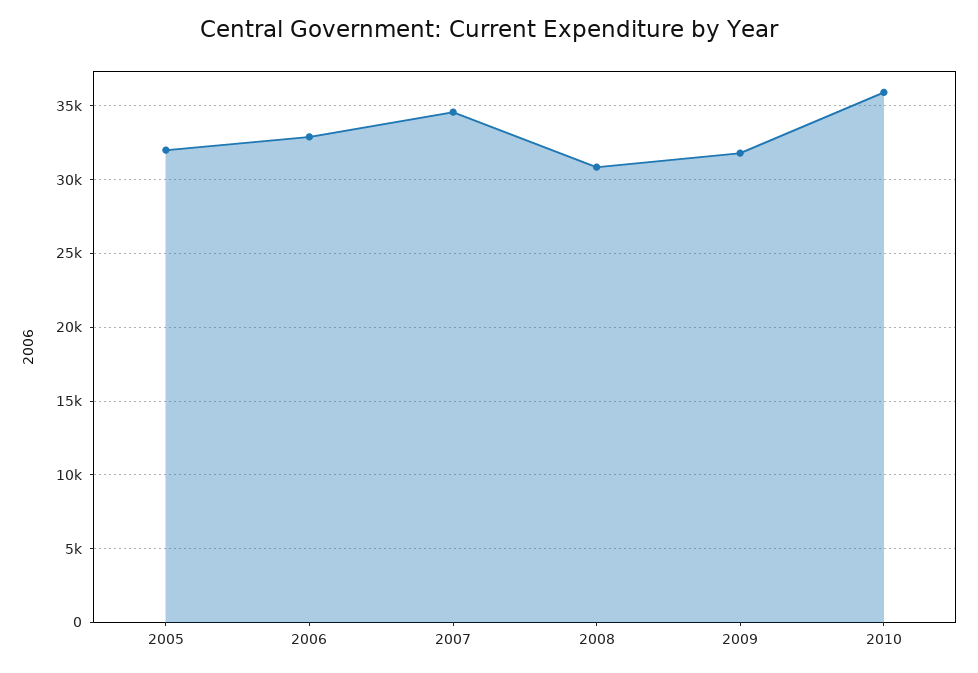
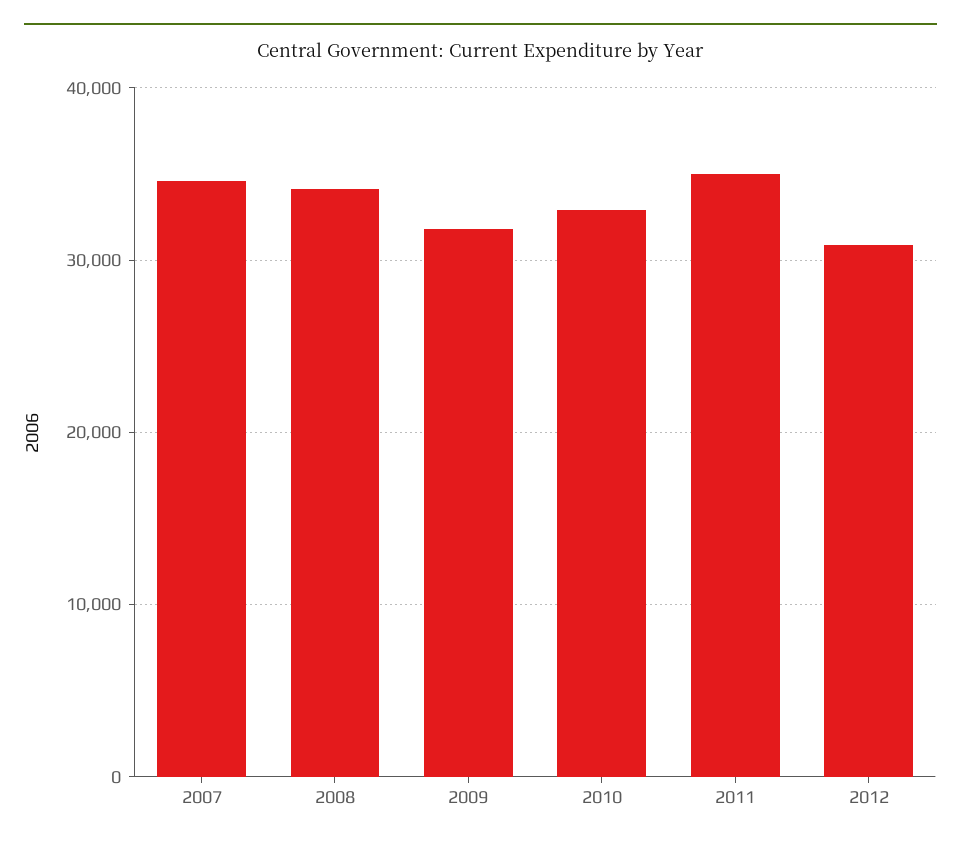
2005: 32000 -> none
2006: 33000 -> none
2008: 31000 -> 34000
2010: 36000 -> 33000
2011: none -> 35000
2012: none -> 31000

